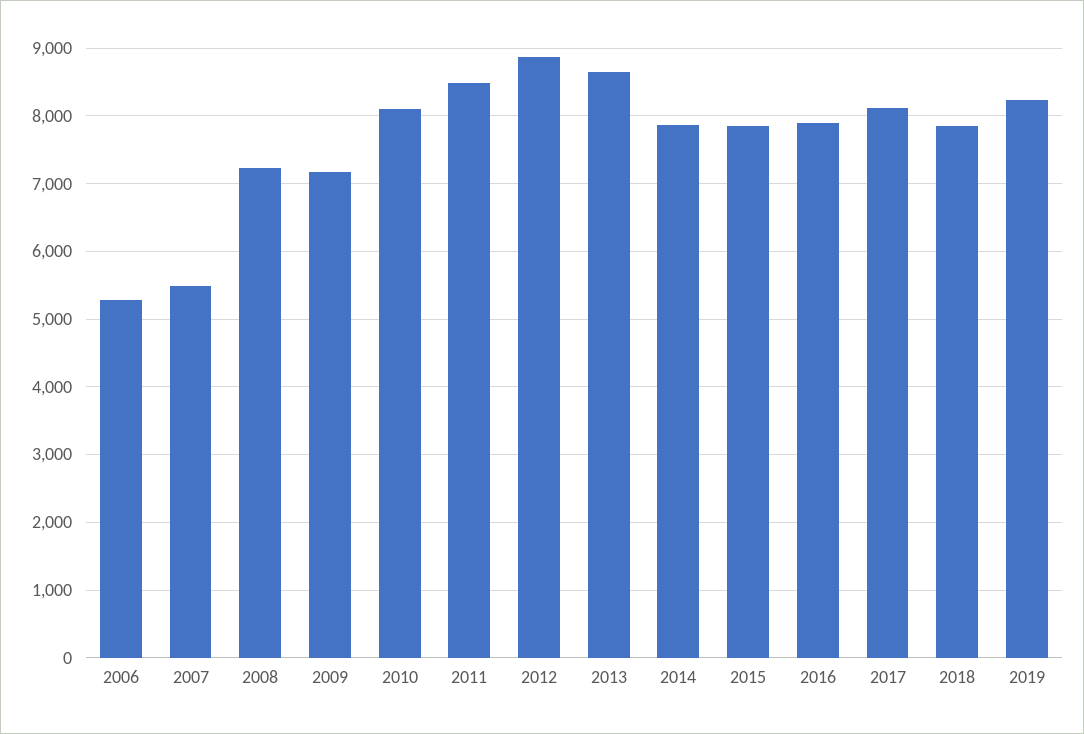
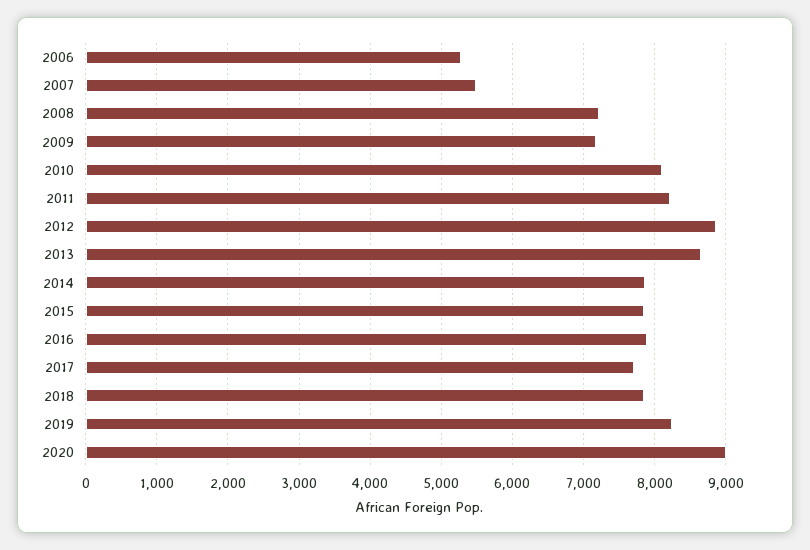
2011: 8500 -> 8200
2017: 8100 -> 7700
2020: none -> 9000

